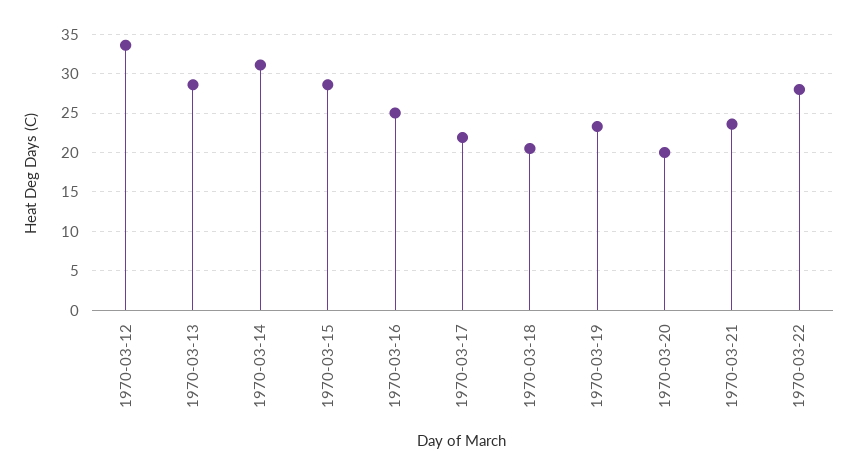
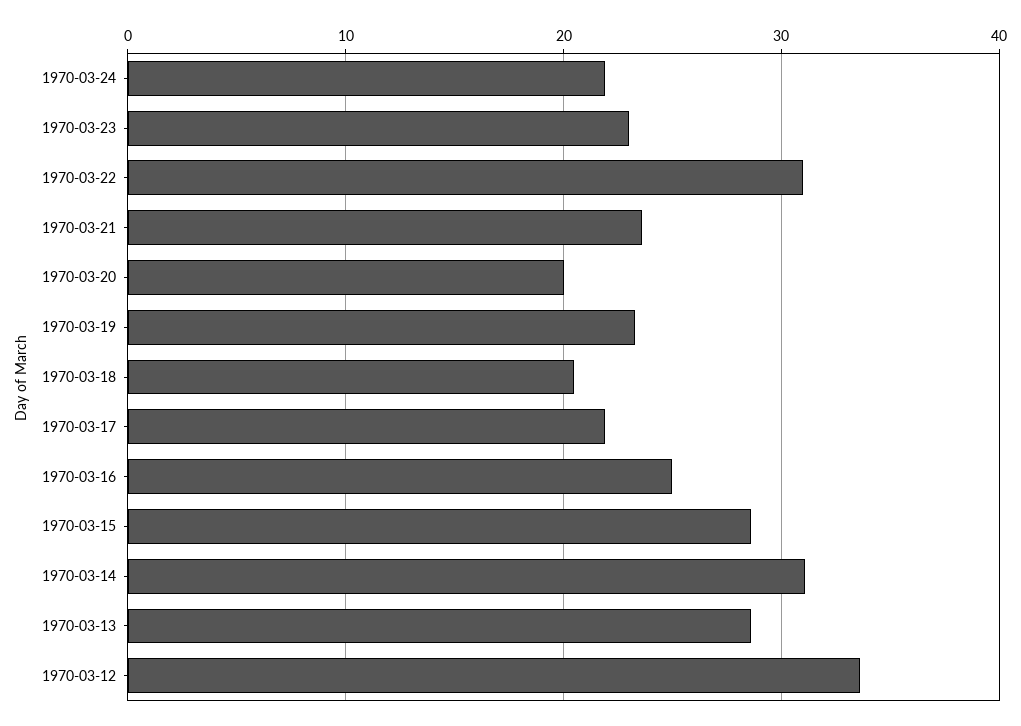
1970-03-22: 28 -> 31
1970-03-24: none -> 22
1970-03-23: none -> 23

